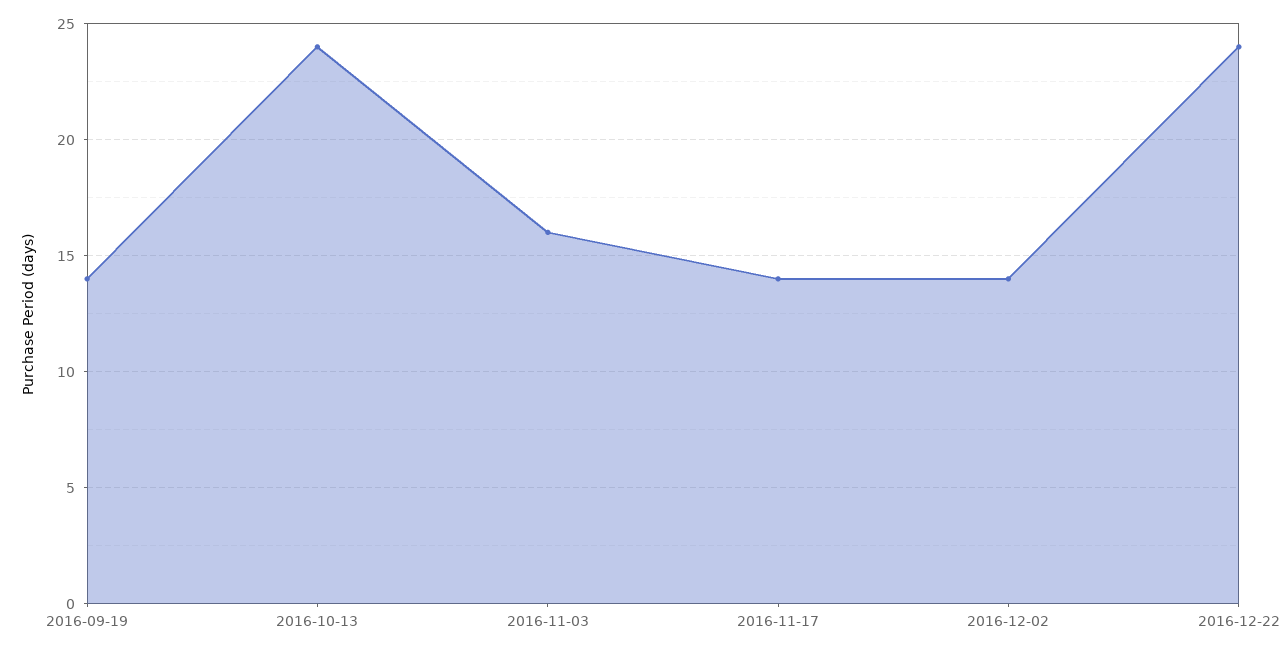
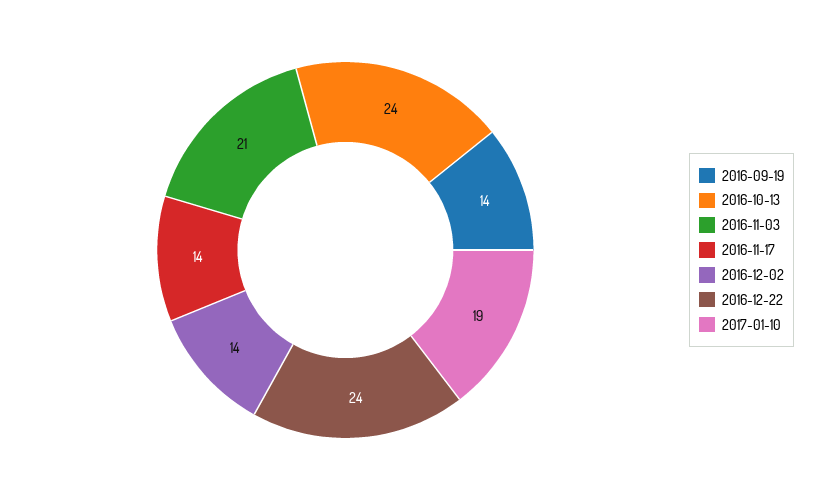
2016-11-03: 16 -> 21
2017-01-10: none -> 19

